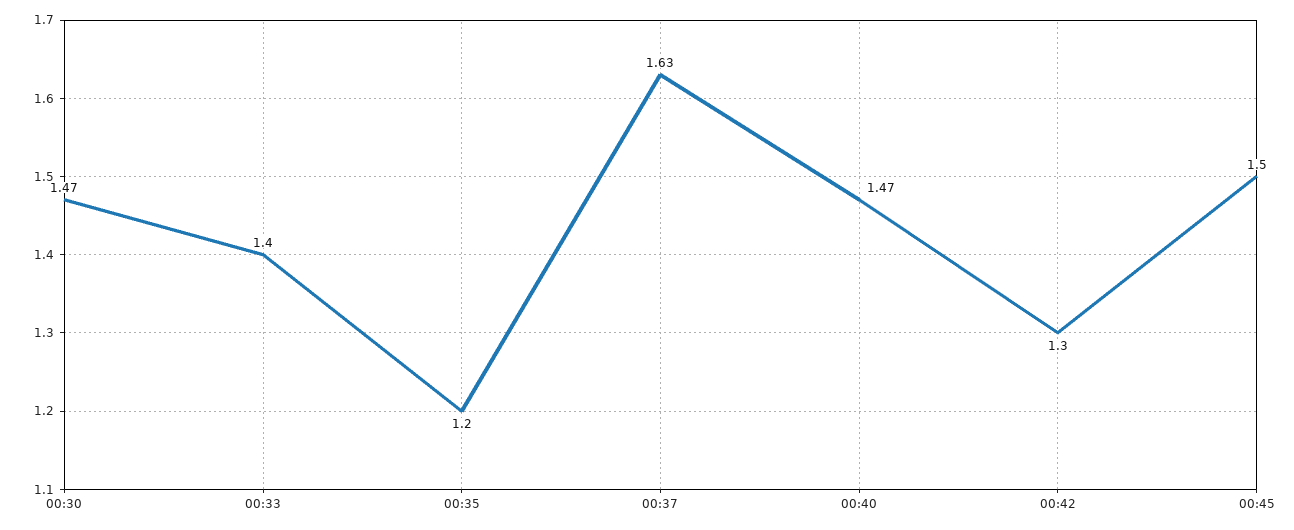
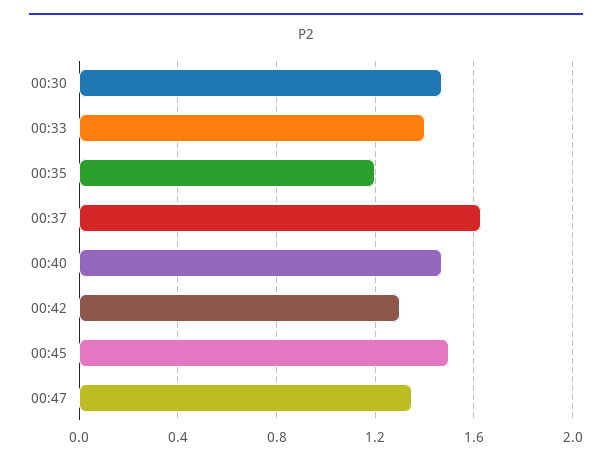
00:47: none -> 1.35

